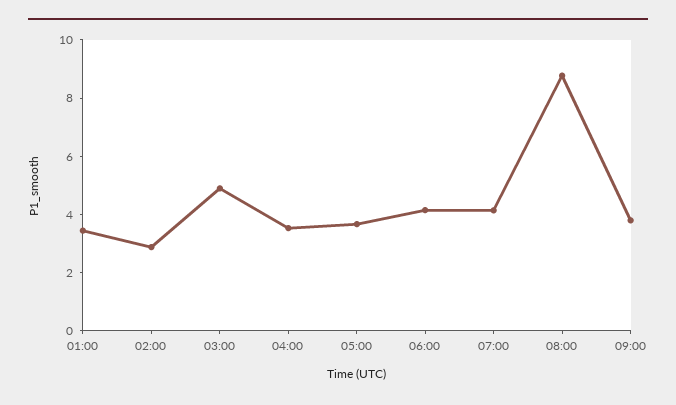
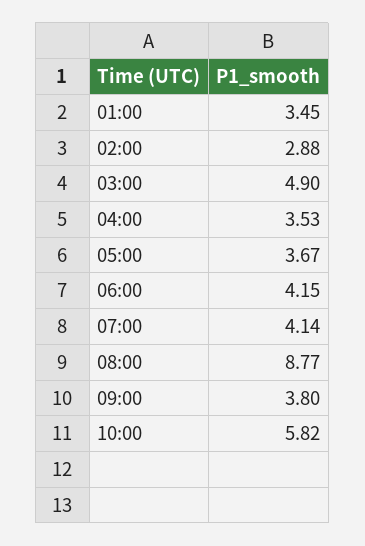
10:00: none -> 5.82

